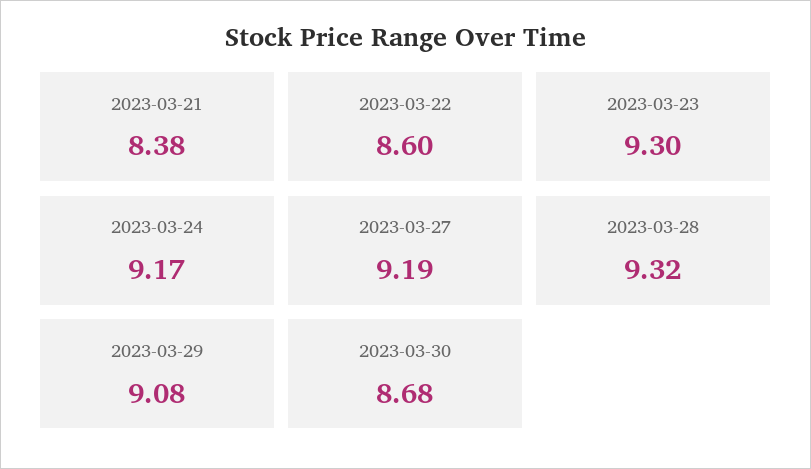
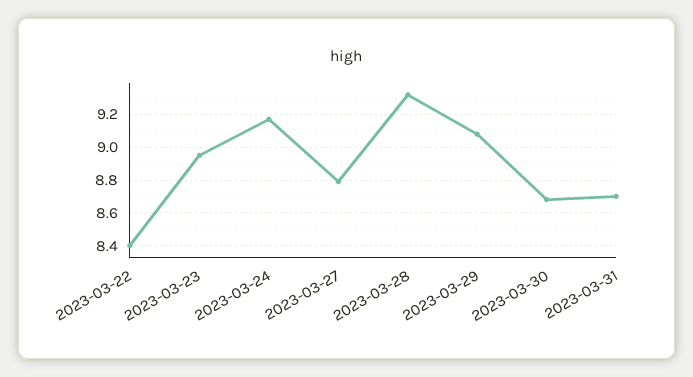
2023-03-21: 8.38 -> none
2023-03-22: 8.6 -> 8.4
2023-03-23: 9.3 -> 8.95
2023-03-27: 9.19 -> 8.8
2023-03-31: none -> 8.7

